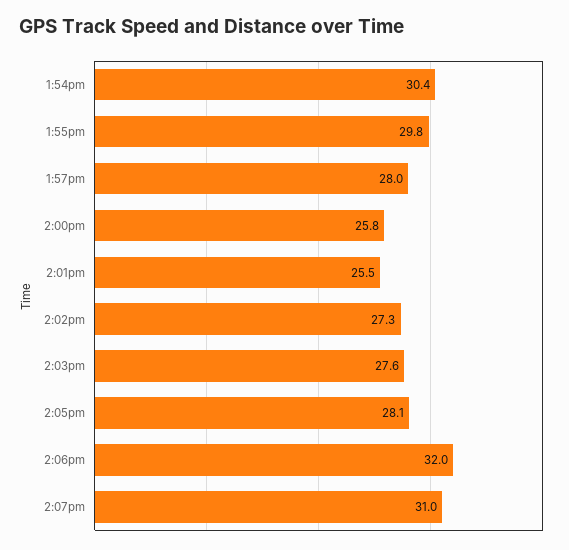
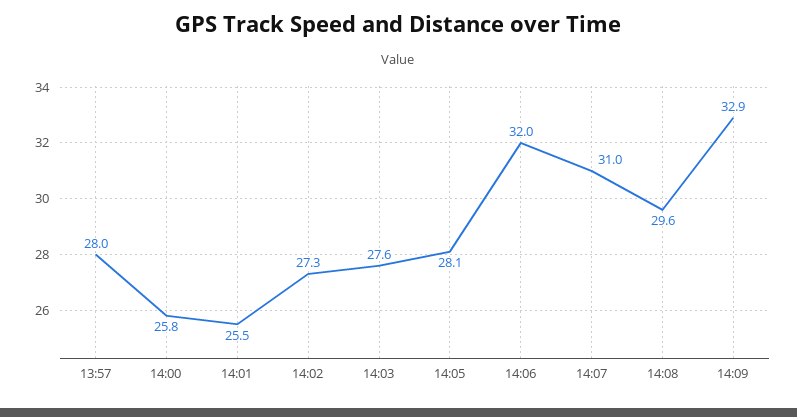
1:54pm: 30.4 -> none
1:55pm: 29.8 -> none
14:08: none -> 29.6
14:09: none -> 32.9

